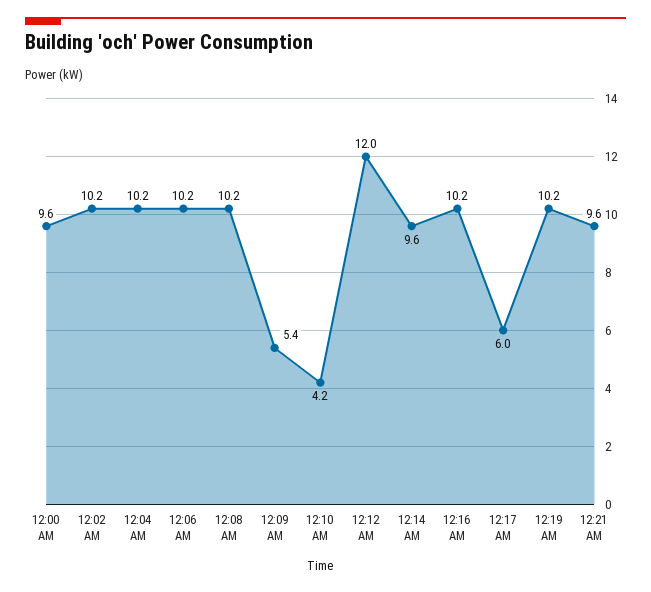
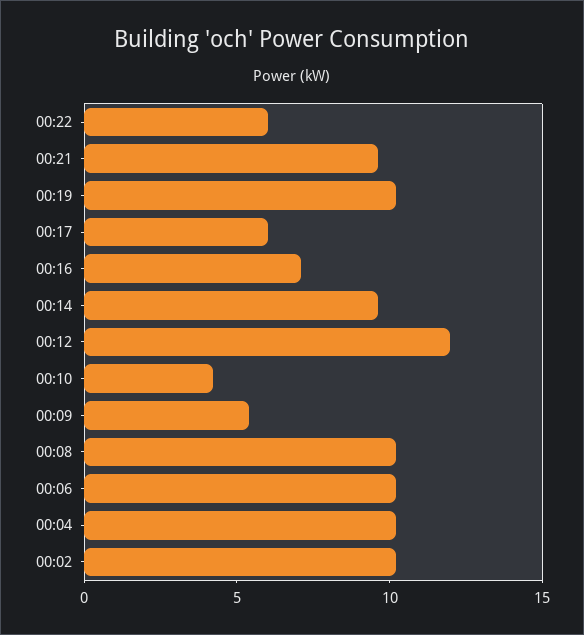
12:00 AM: 9.6 -> none
12:16 AM: 10.2 -> 7
00:22: none -> 6

